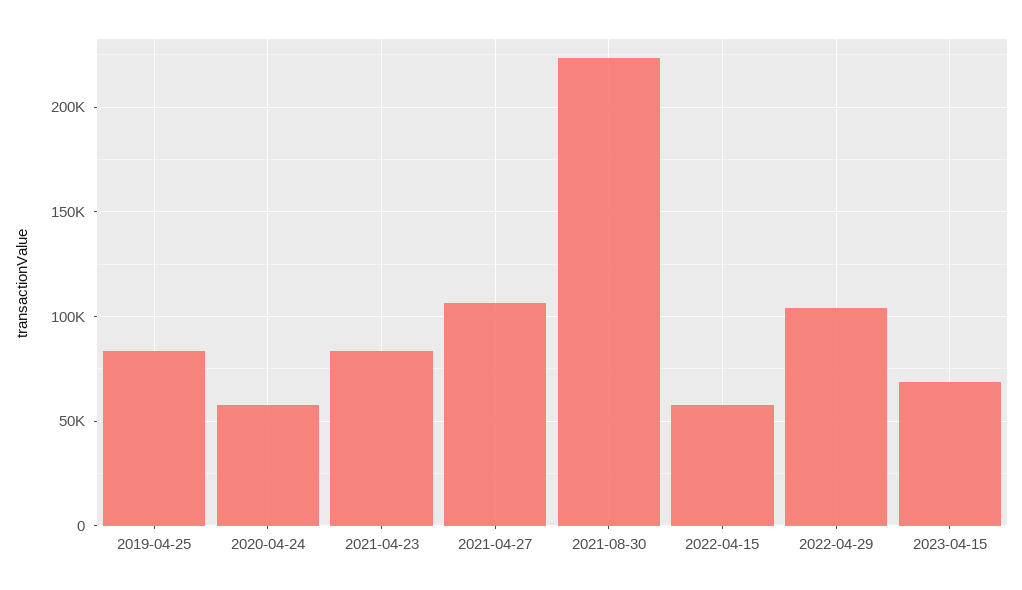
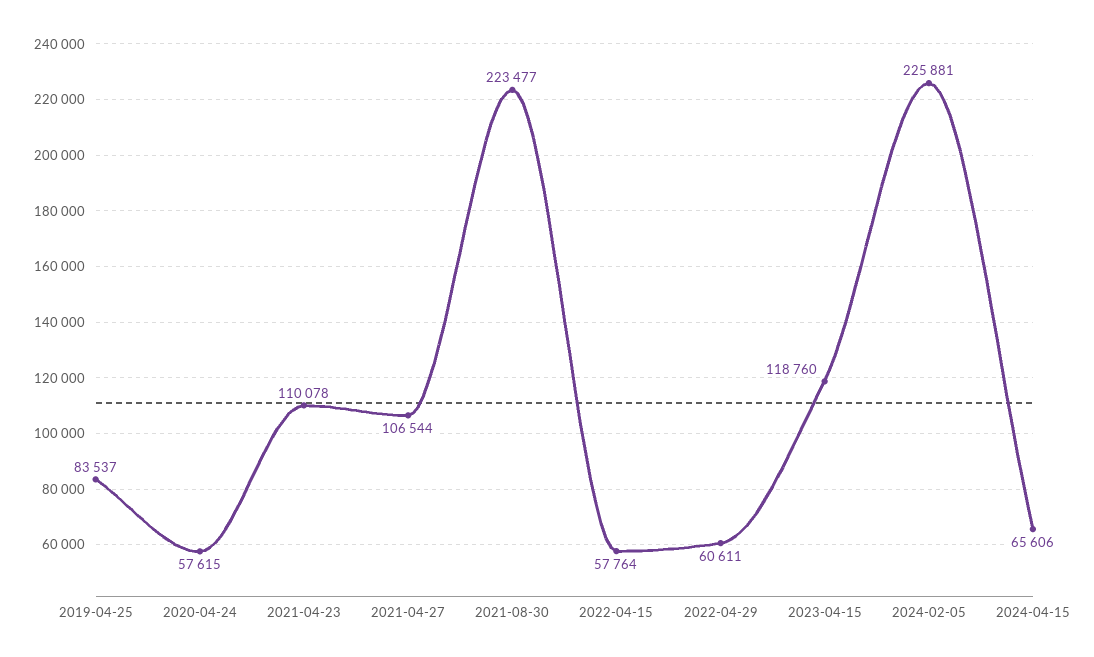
2021-04-23: 85000 -> 110078
2022-04-29: 105000 -> 60611
2023-04-15: 70000 -> 118760
2024-02-05: none -> 225881
2024-04-15: none -> 65606

